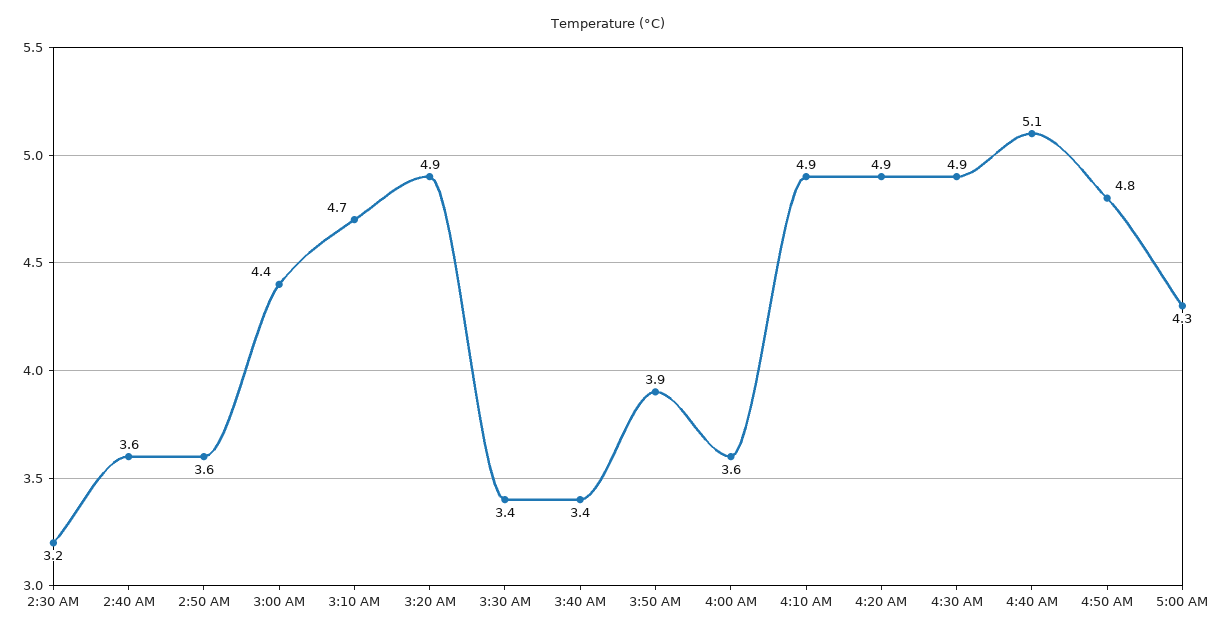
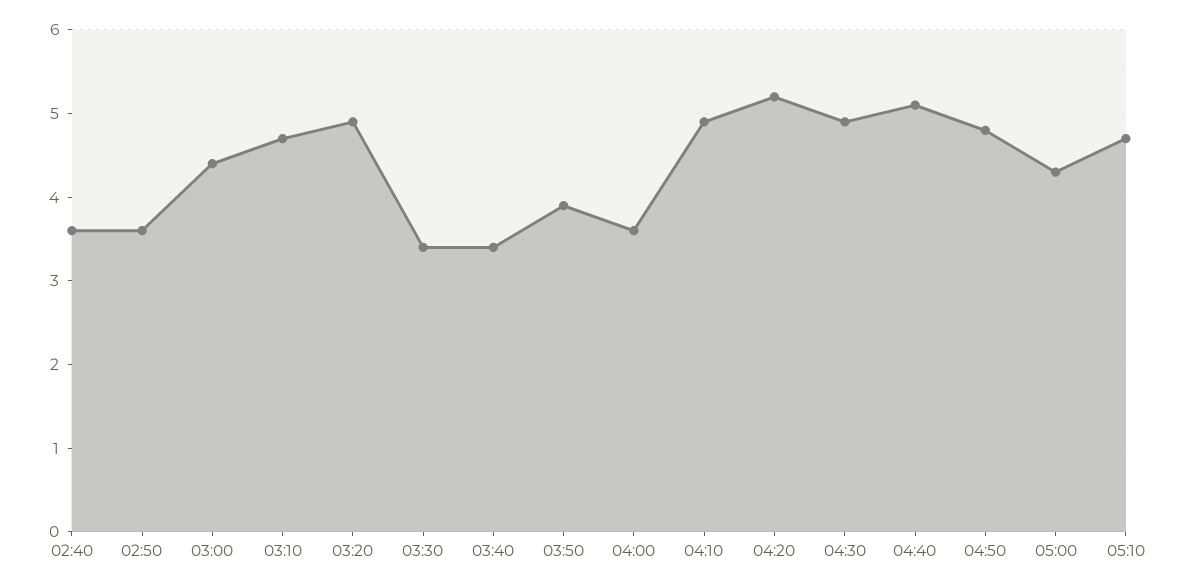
2:30 AM: 3.2 -> none
4:20 AM: 4.9 -> 5.2
05:10: none -> 4.7

